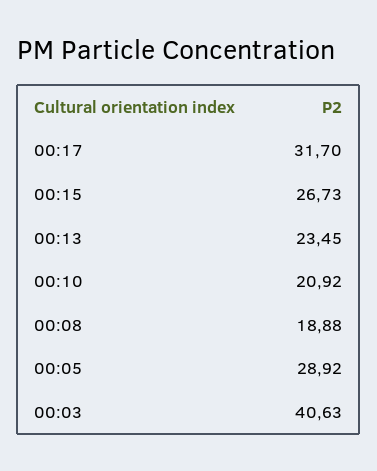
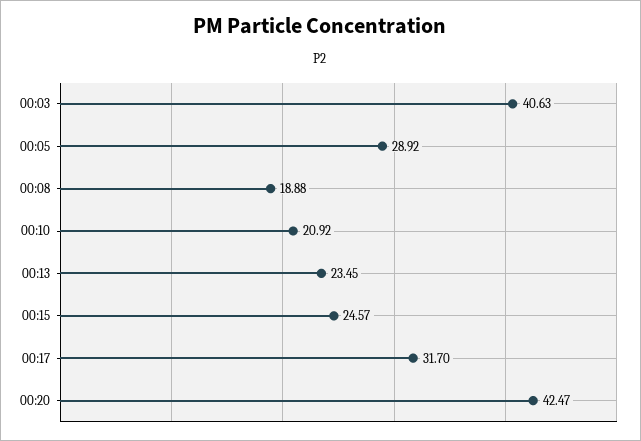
00:15: 26.73 -> 24.57
00:20: none -> 42.47

